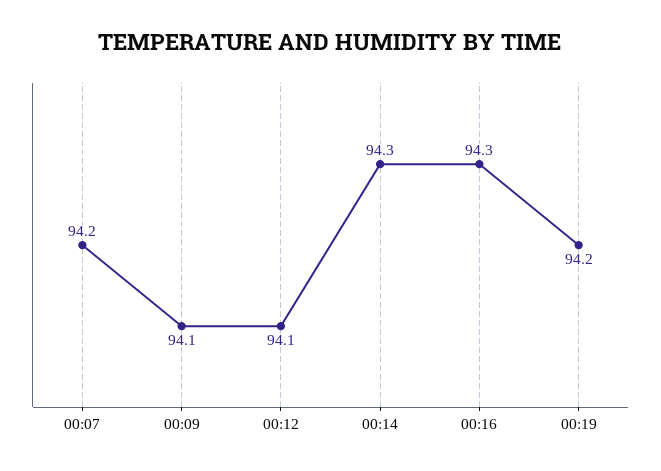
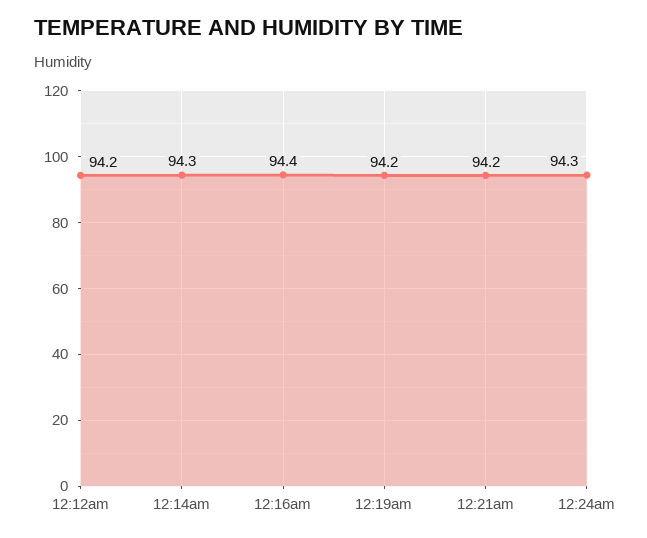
00:07: 94.2 -> none
00:09: 94.1 -> none
00:12: 94.1 -> 94.2
00:16: 94.3 -> 94.4
12:21am: none -> 94.2
12:24am: none -> 94.3

